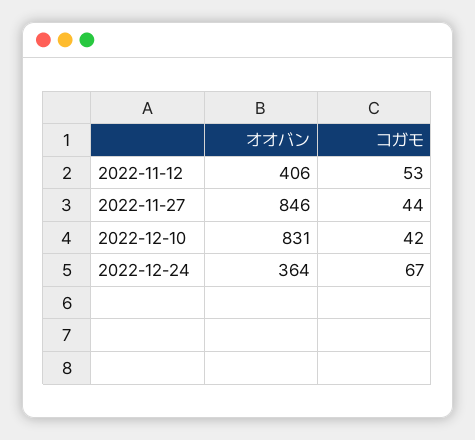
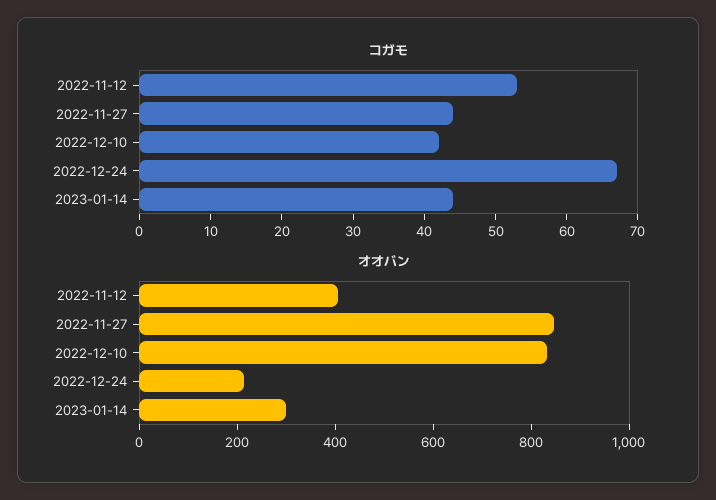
オオバン, 2022-12-24: 364 -> 200
コガモ, 2023-01-14: none -> 45
オオバン, 2023-01-14: none -> 300

